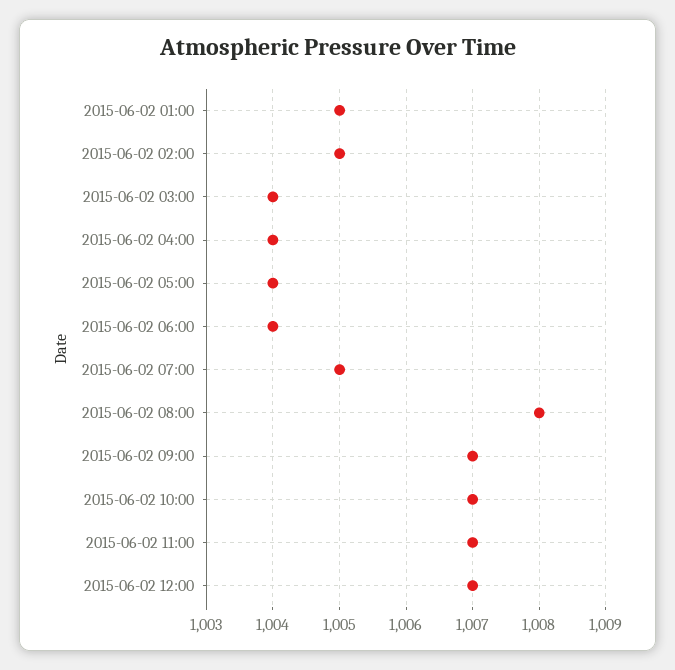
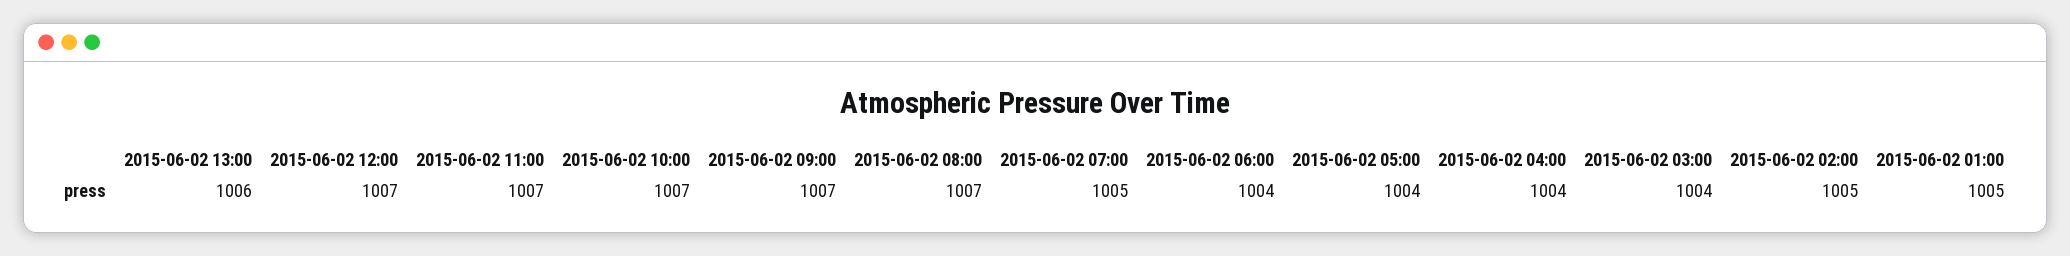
2015-06-02 08:00: 1008 -> 1007
2015-06-02 13:00: none -> 1006

